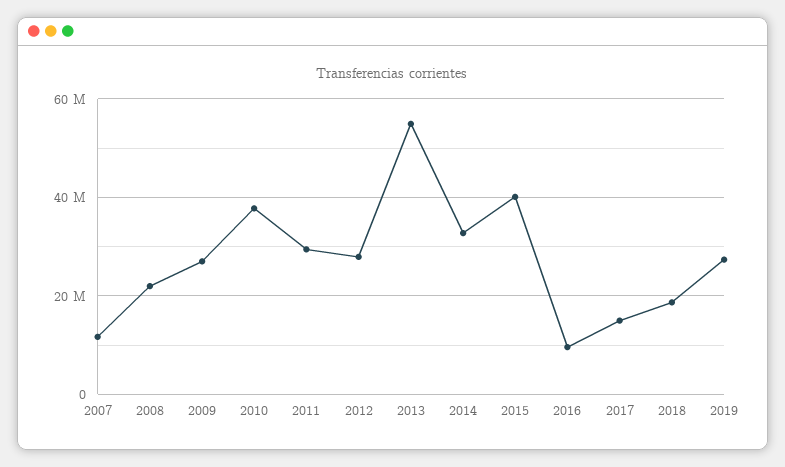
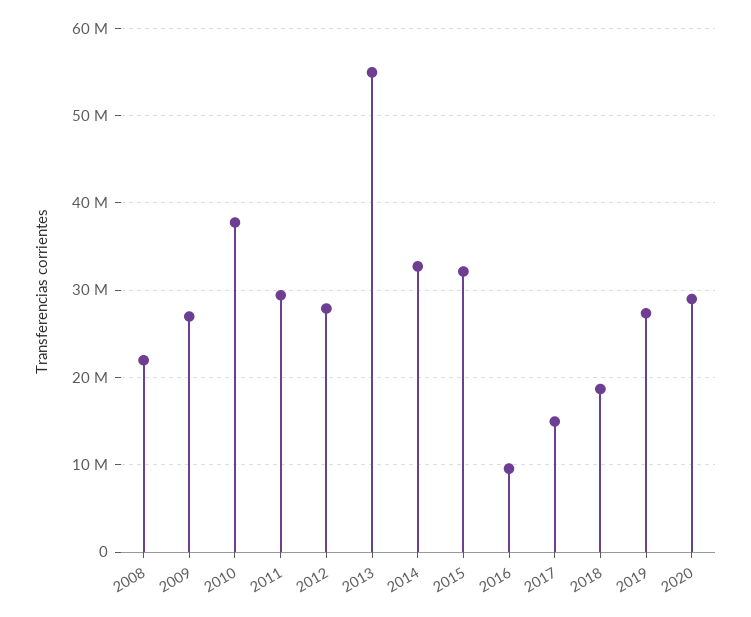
2007: 12000000 -> none
2015: 40000000 -> 32000000
2020: none -> 29000000

